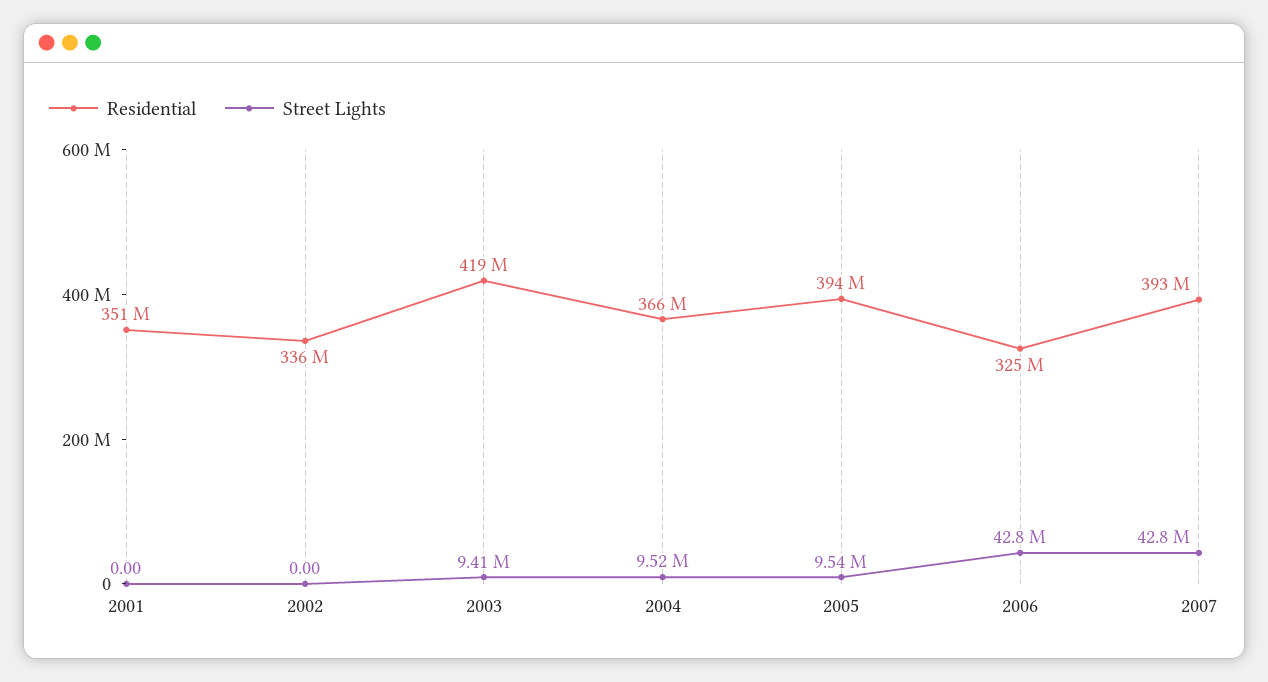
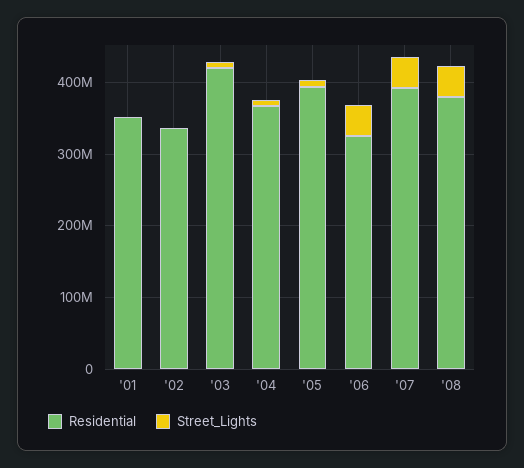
Residential, '08: none -> 380000000
Street Lights, '08: none -> 40000000

